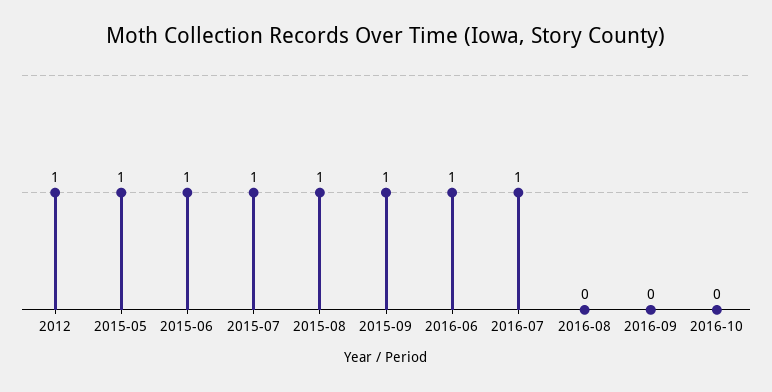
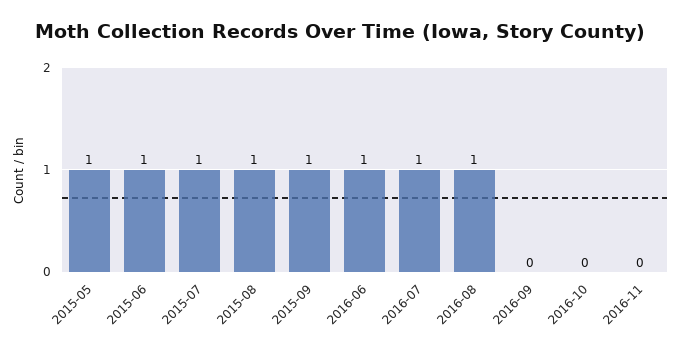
2012: 1 -> none
2016-08: 0 -> 1
2016-11: none -> 0

